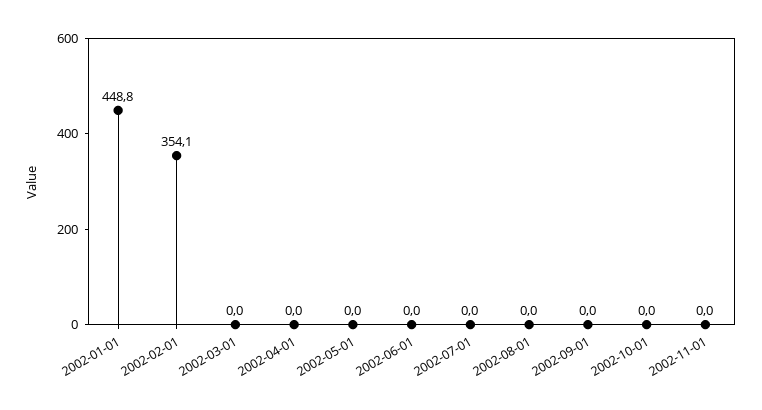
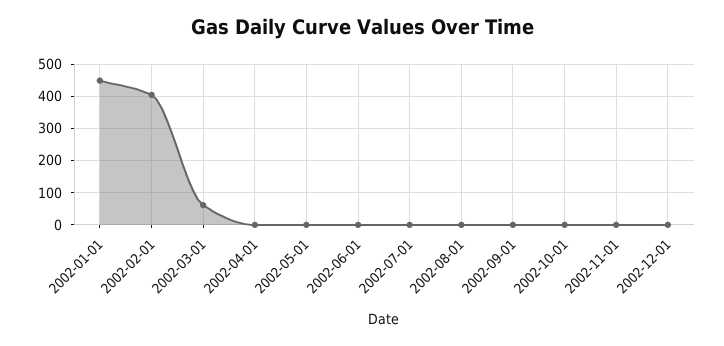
2002-02-01: 354.1 -> 400
2002-03-01: 0 -> 60
2002-12-01: none -> 0

